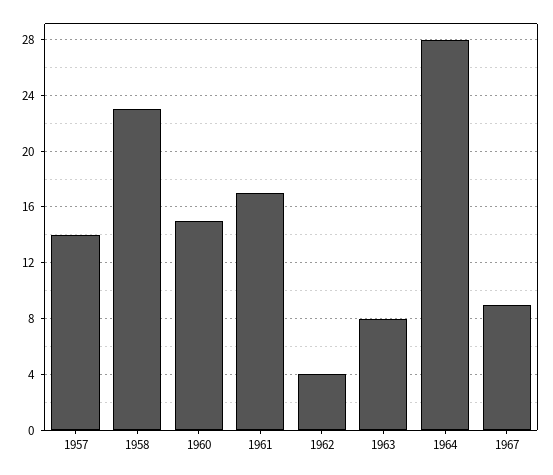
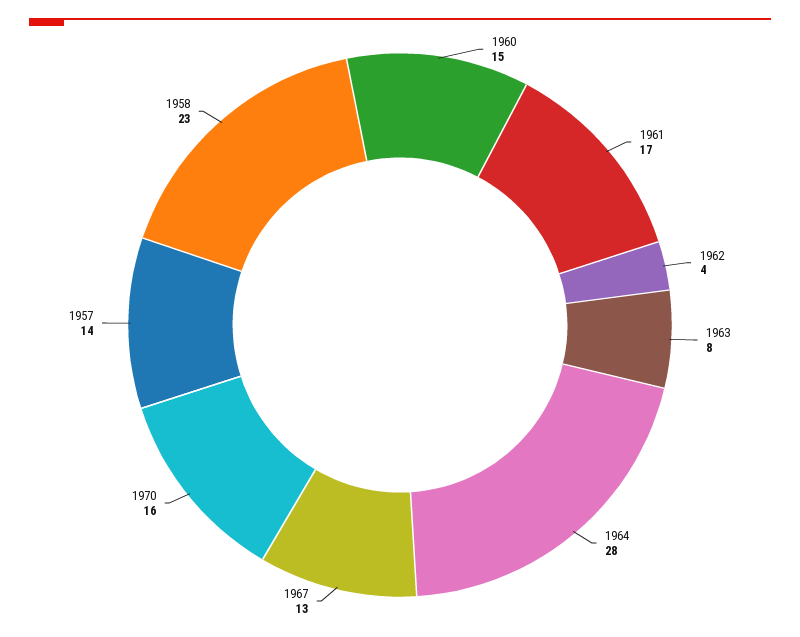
1967: 9 -> 13
1970: none -> 16

